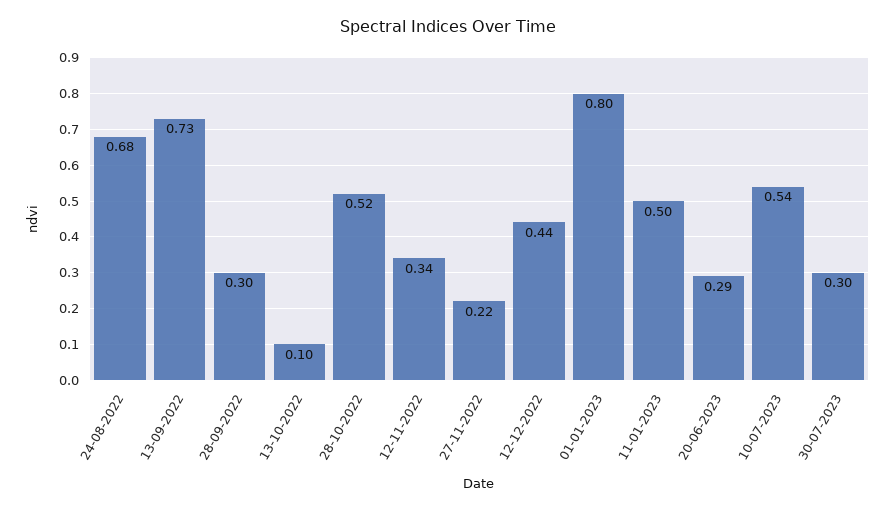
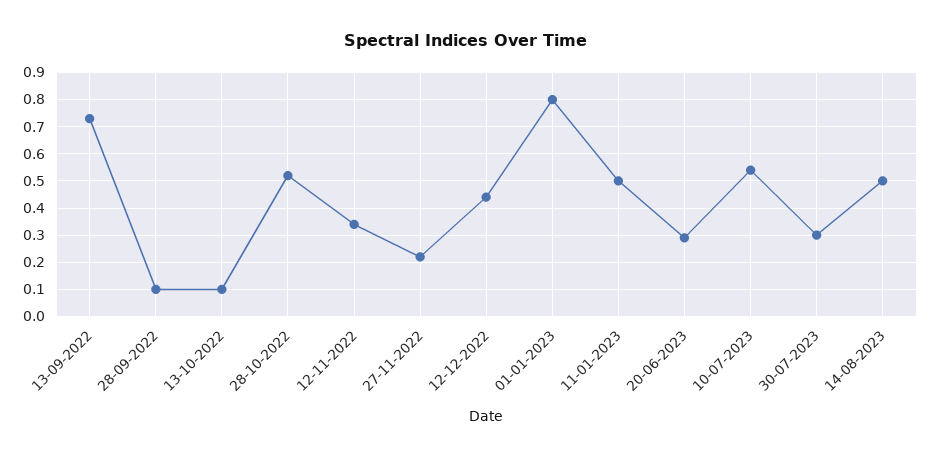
24-08-2022: 0.68 -> none
28-09-2022: 0.3 -> 0.1
14-08-2023: none -> 0.5

